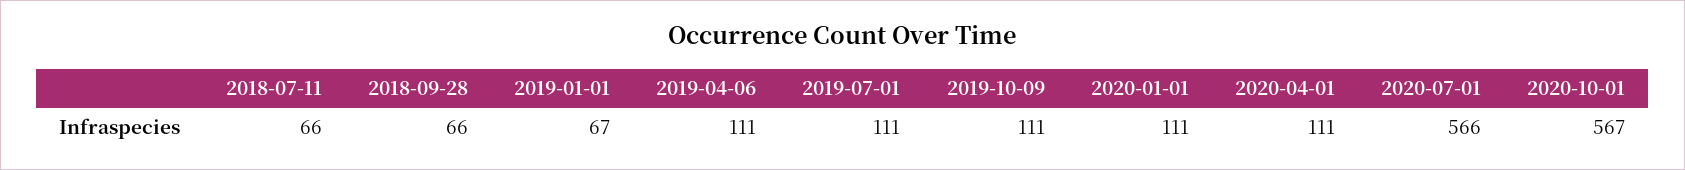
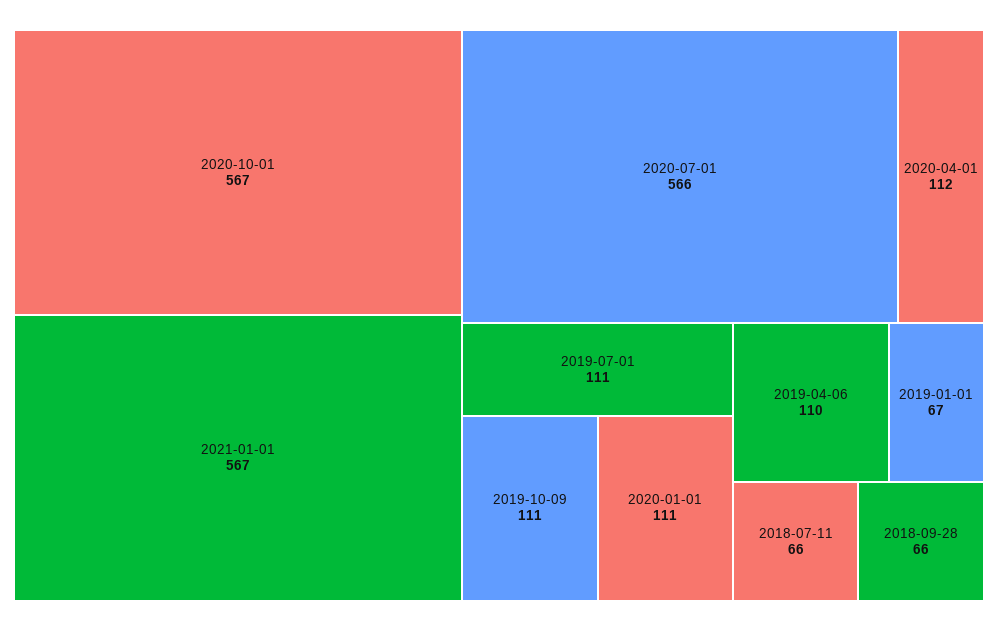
2019-04-06: 111 -> 110
2020-04-01: 111 -> 112
2021-01-01: none -> 567

